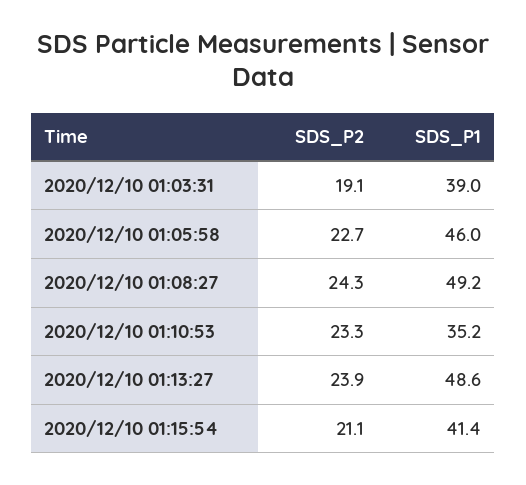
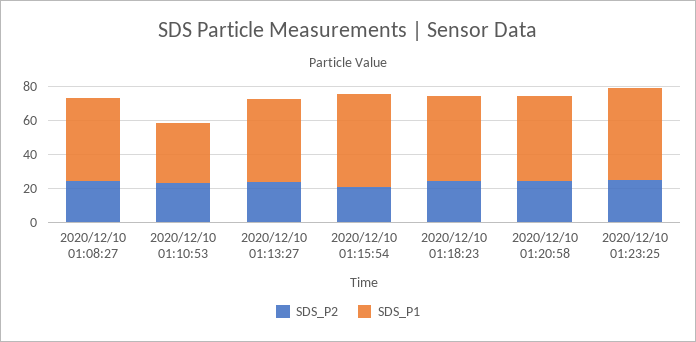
SDS_P2, 2020/12/10 01:03:31: 19.1 -> none
SDS_P1, 2020/12/10 01:03:31: 39 -> none
SDS_P2, 2020/12/10 01:05:58: 22.7 -> none
SDS_P1, 2020/12/10 01:05:58: 46 -> none
SDS_P1, 2020/12/10 01:15:54: 41.4 -> 55
SDS_P2, 2020/12/10 01:18:23: none -> 25
SDS_P1, 2020/12/10 01:18:23: none -> 50
SDS_P2, 2020/12/10 01:20:58: none -> 25
SDS_P1, 2020/12/10 01:20:58: none -> 50
SDS_P2, 2020/12/10 01:23:25: none -> 25
SDS_P1, 2020/12/10 01:23:25: none -> 55

